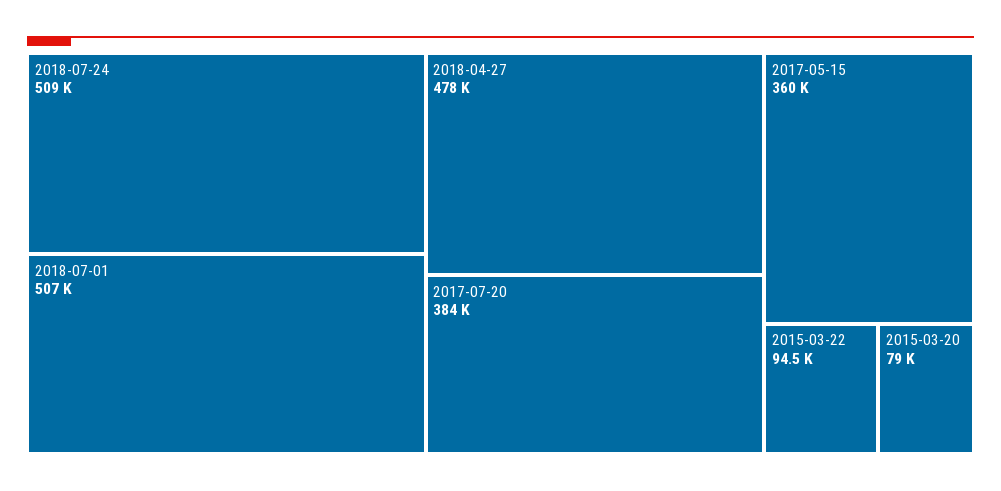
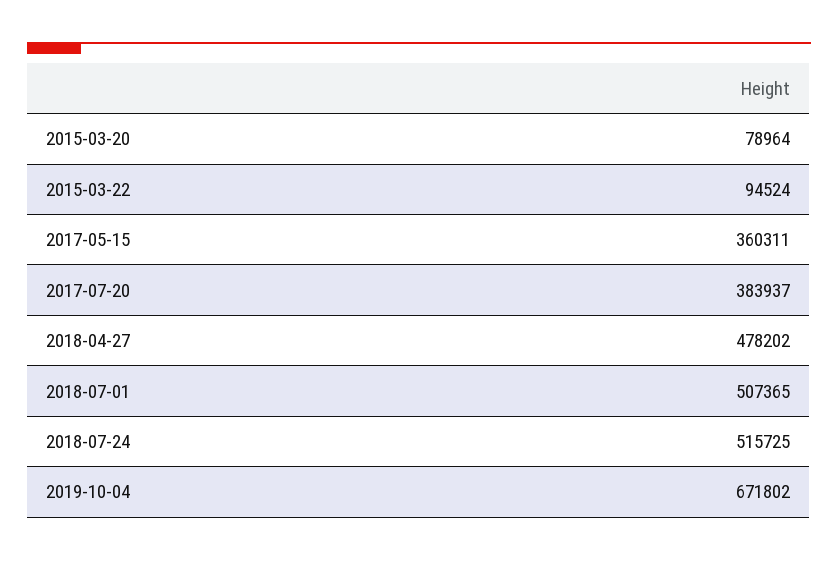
2018-07-24: 509000 -> 515725
2019-10-04: none -> 671802

